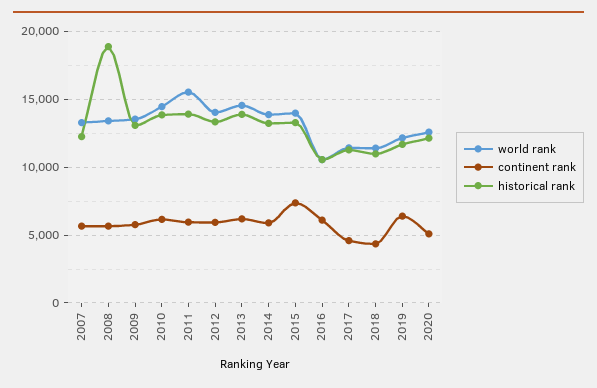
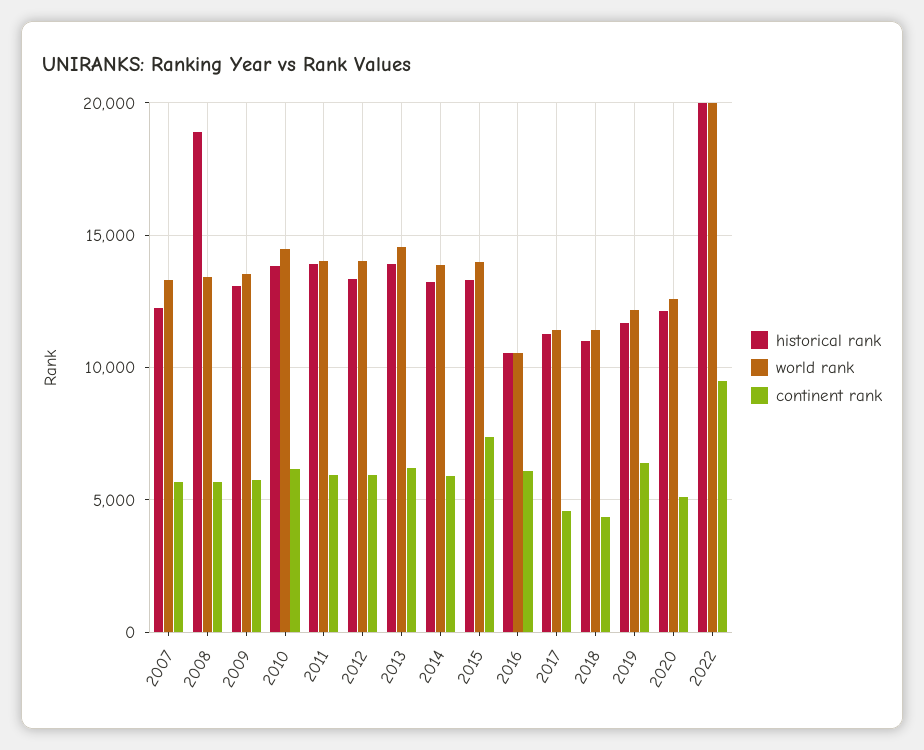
world rank, 2011: 15500 -> 14000
historical rank, 2022: none -> 20000
world rank, 2022: none -> 20000
continent rank, 2022: none -> 9500

